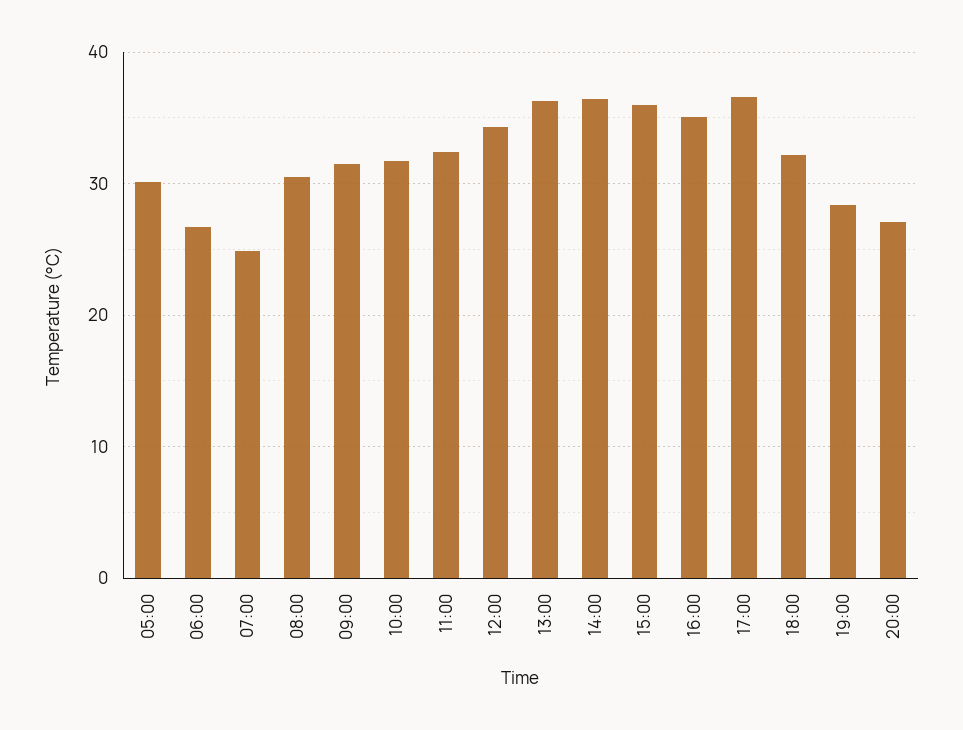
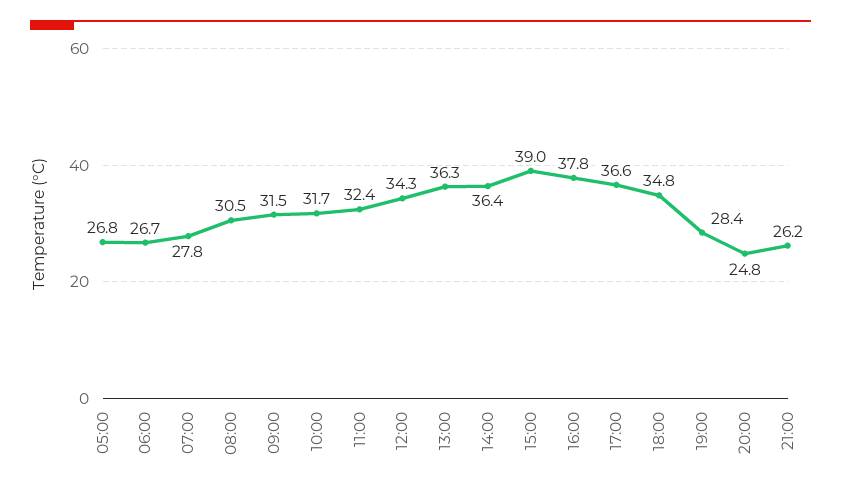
05:00: 30 -> 26.8
07:00: 25 -> 27.8
15:00: 36 -> 39
16:00: 35 -> 37.8
18:00: 32 -> 34.8
20:00: 27 -> 24.8
21:00: none -> 26.2

